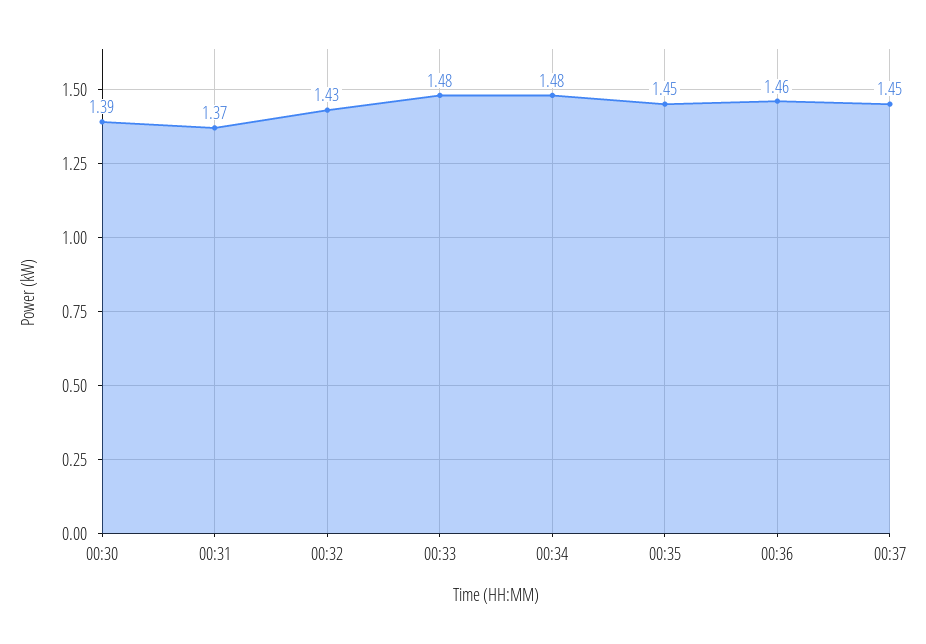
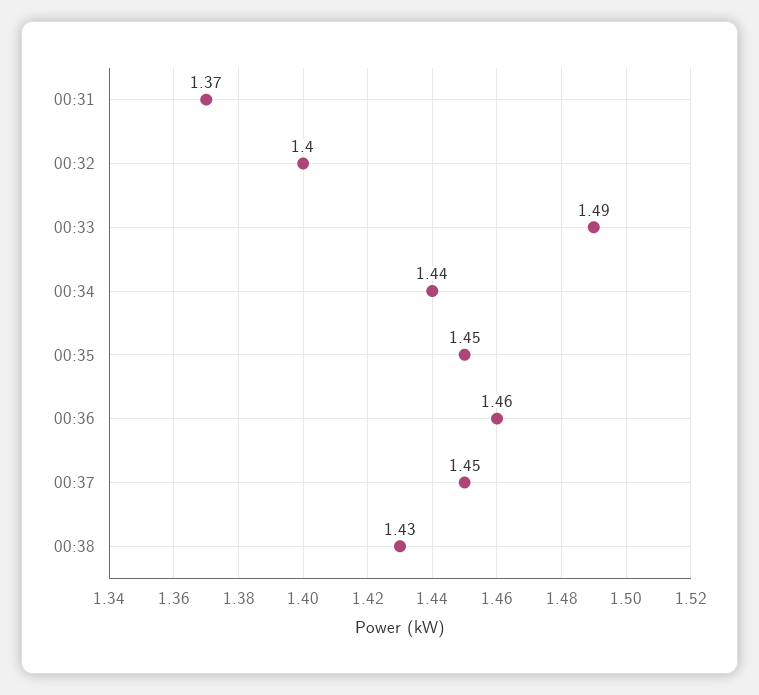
00:30: 1.39 -> none
00:32: 1.43 -> 1.4
00:33: 1.48 -> 1.49
00:34: 1.48 -> 1.44
00:38: none -> 1.43

